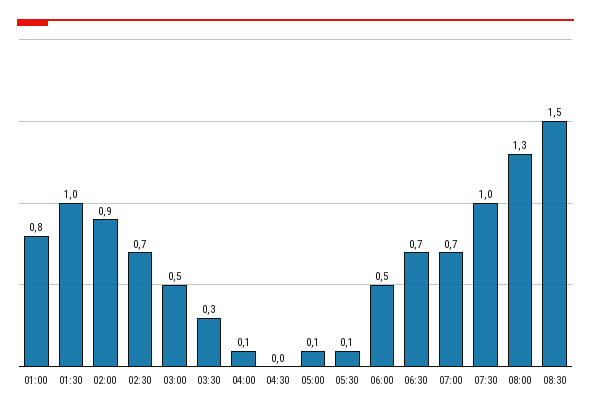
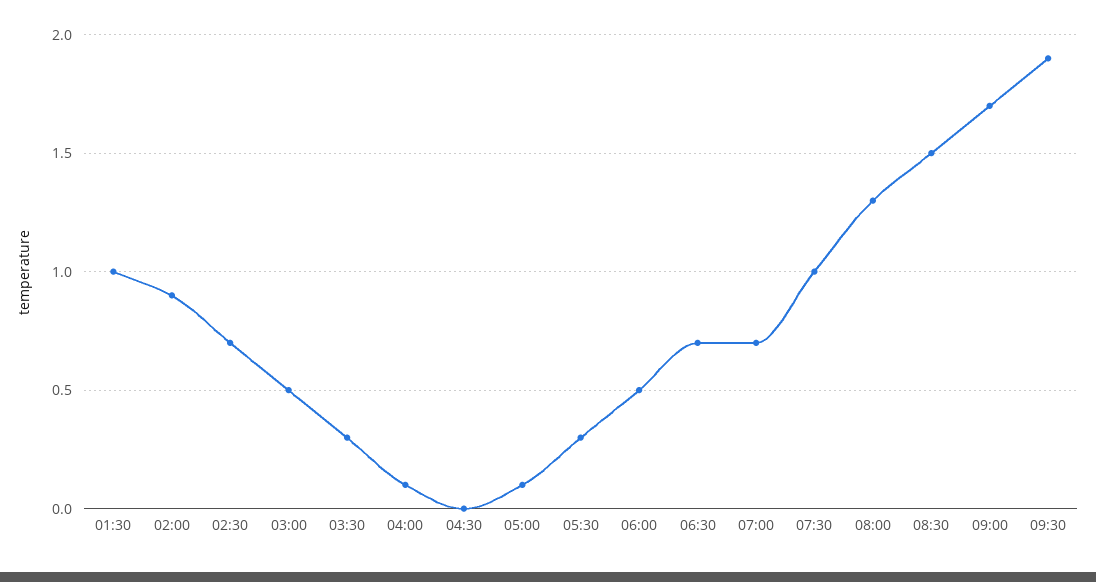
01:00: 0.8 -> none
05:30: 0.1 -> 0.3
09:00: none -> 1.7
09:30: none -> 1.9

